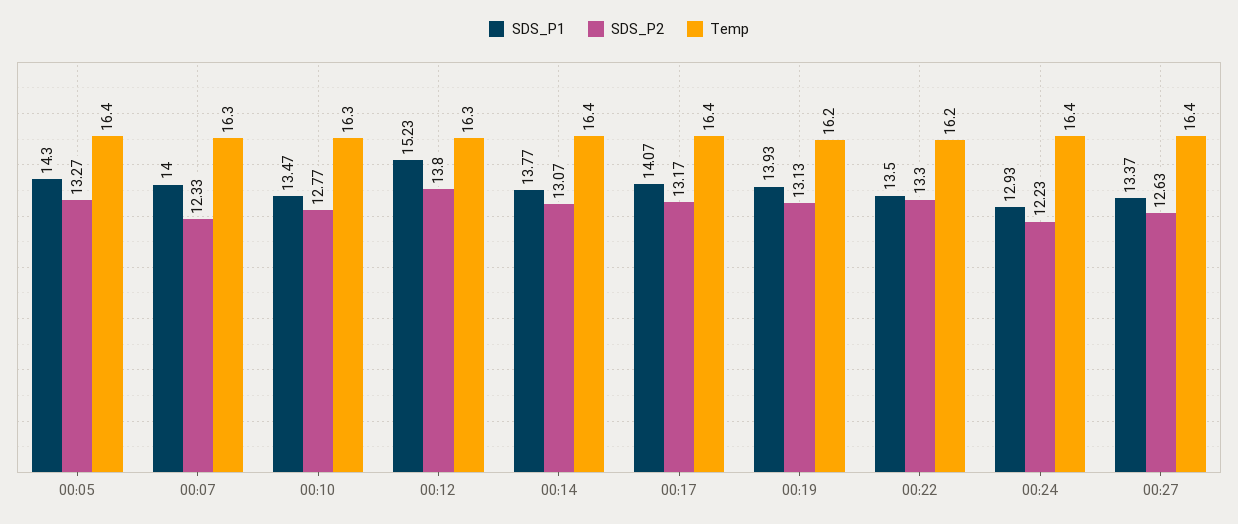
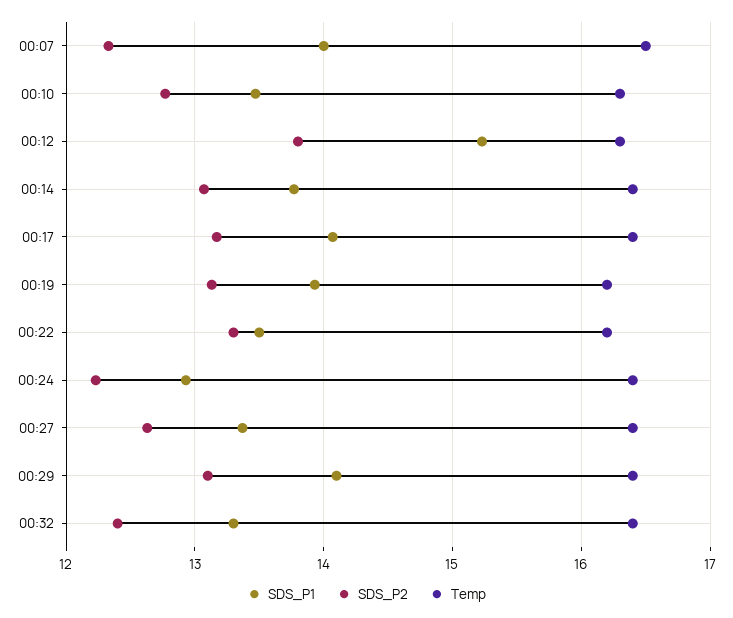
SDS_P1, 00:05: 14.3 -> none
SDS_P2, 00:05: 13.27 -> none
Temp, 00:05: 16.4 -> none
Temp, 00:07: 16.3 -> 16.5
SDS_P1, 00:29: none -> 14.1
SDS_P2, 00:29: none -> 13.1
Temp, 00:29: none -> 16.4
SDS_P1, 00:32: none -> 13.3
SDS_P2, 00:32: none -> 12.4
Temp, 00:32: none -> 16.4

